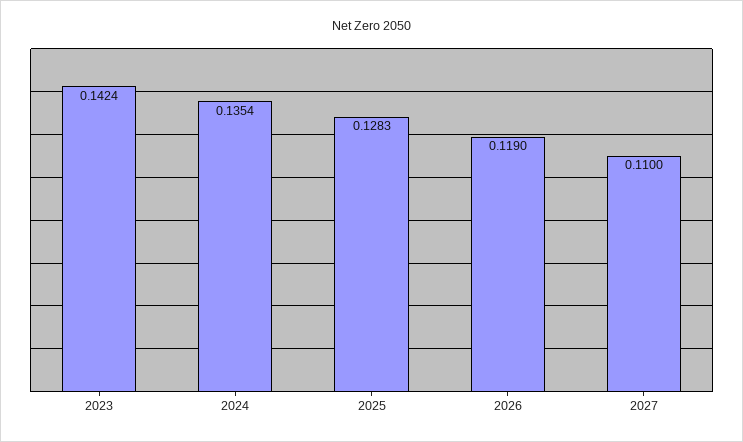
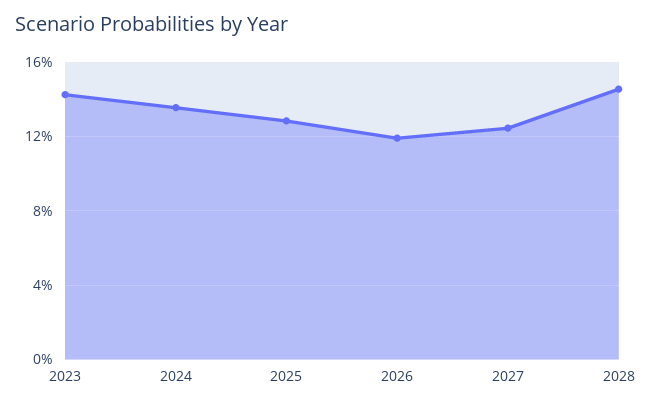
2027: 0.11 -> 0.125
2028: none -> 0.145

